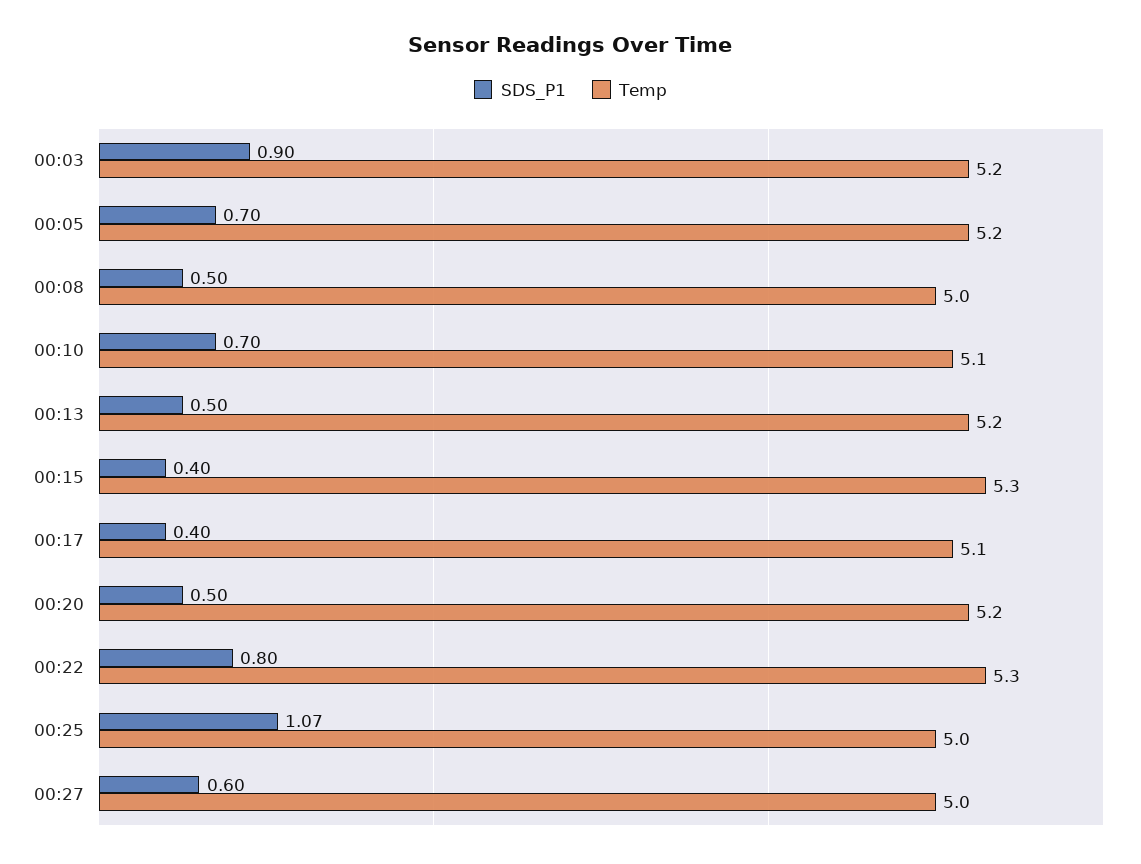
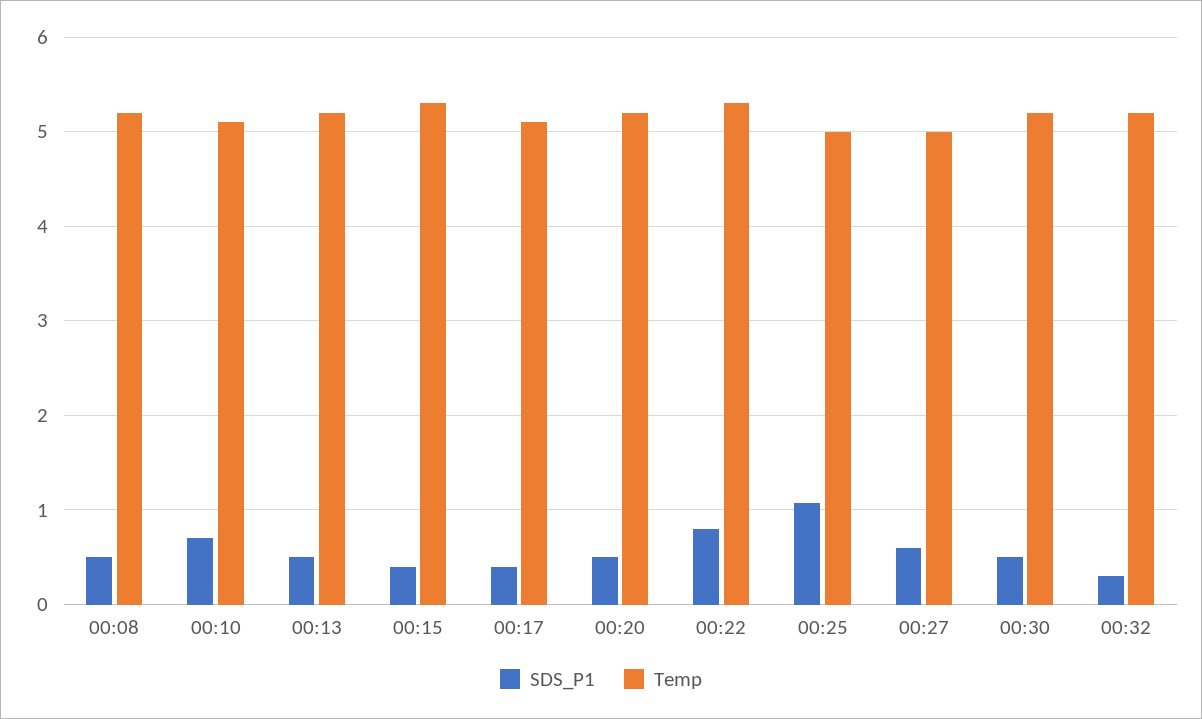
SDS_P1, 00:03: 0.9 -> none
Temp, 00:03: 5.2 -> none
SDS_P1, 00:05: 0.7 -> none
Temp, 00:05: 5.2 -> none
Temp, 00:08: 5 -> 5.2
SDS_P1, 00:30: none -> 0.5
Temp, 00:30: none -> 5.2
SDS_P1, 00:32: none -> 0.3
Temp, 00:32: none -> 5.2

